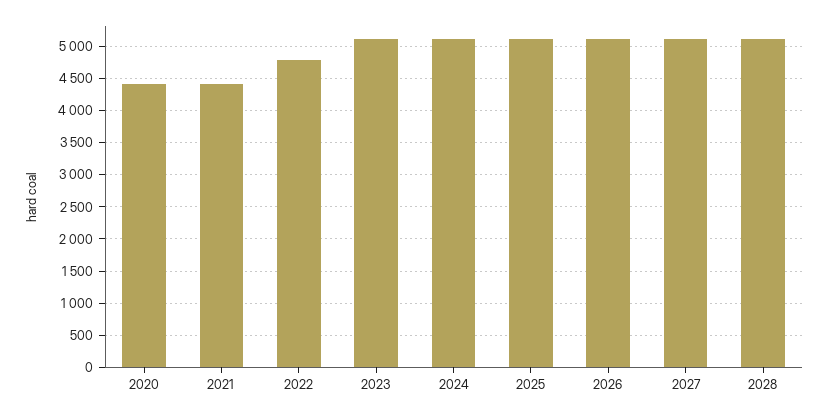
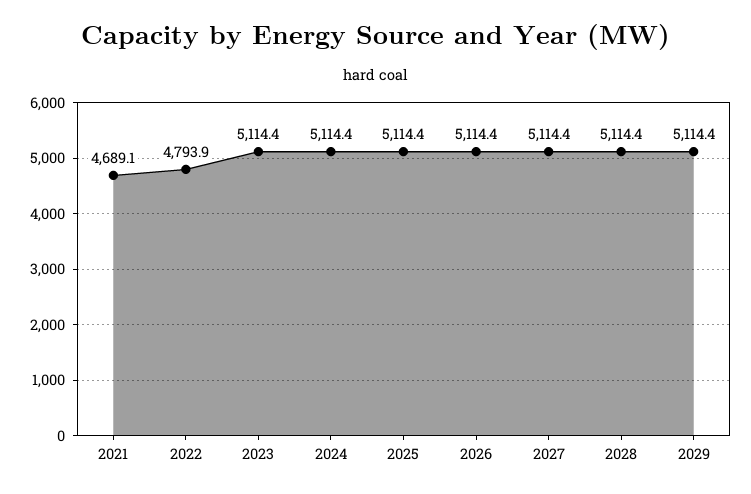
2020: 4400 -> none
2021: 4400 -> 4689.1
2029: none -> 5114.4

